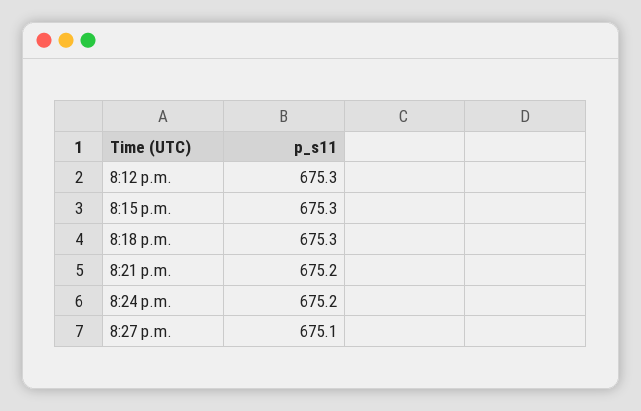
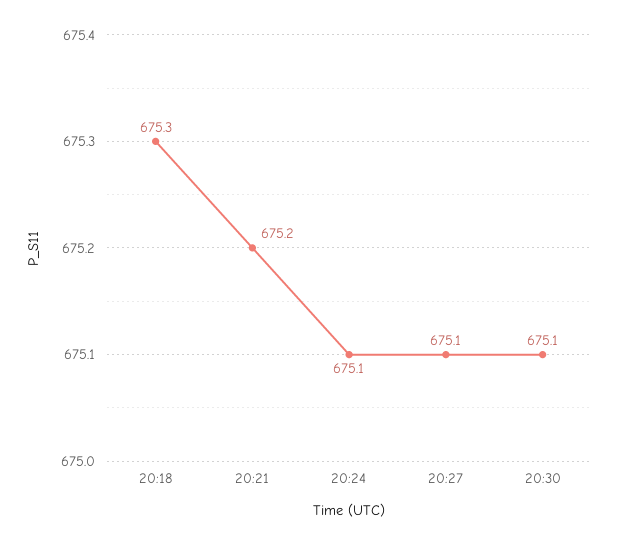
8:12 p.m.: 675.3 -> none
8:15 p.m.: 675.3 -> none
8:24 p.m.: 675.2 -> 675.1
20:30: none -> 675.1

